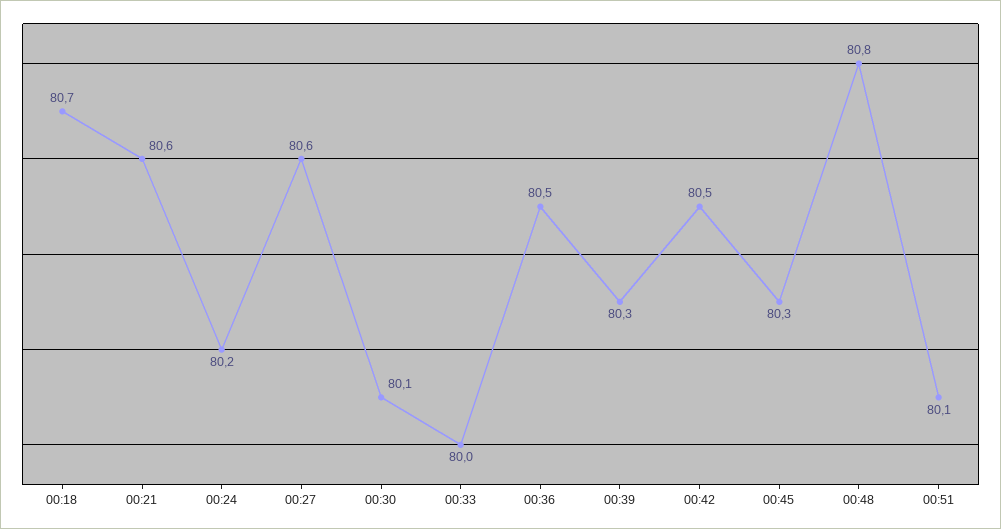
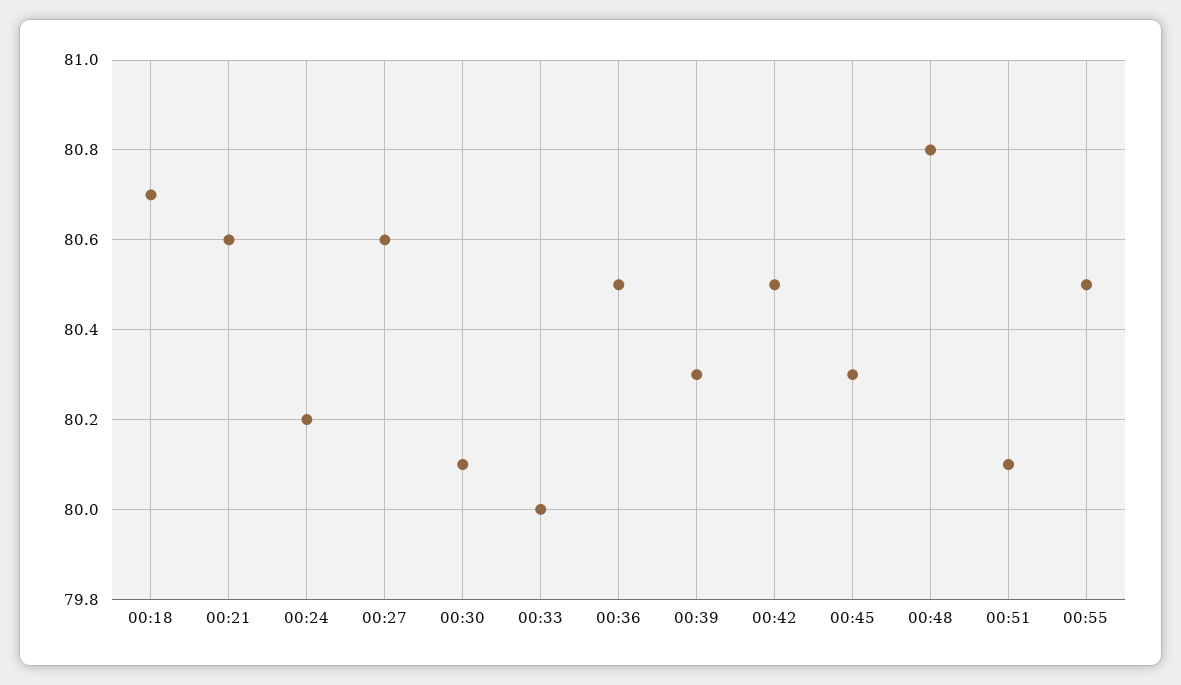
00:55: none -> 80.5

